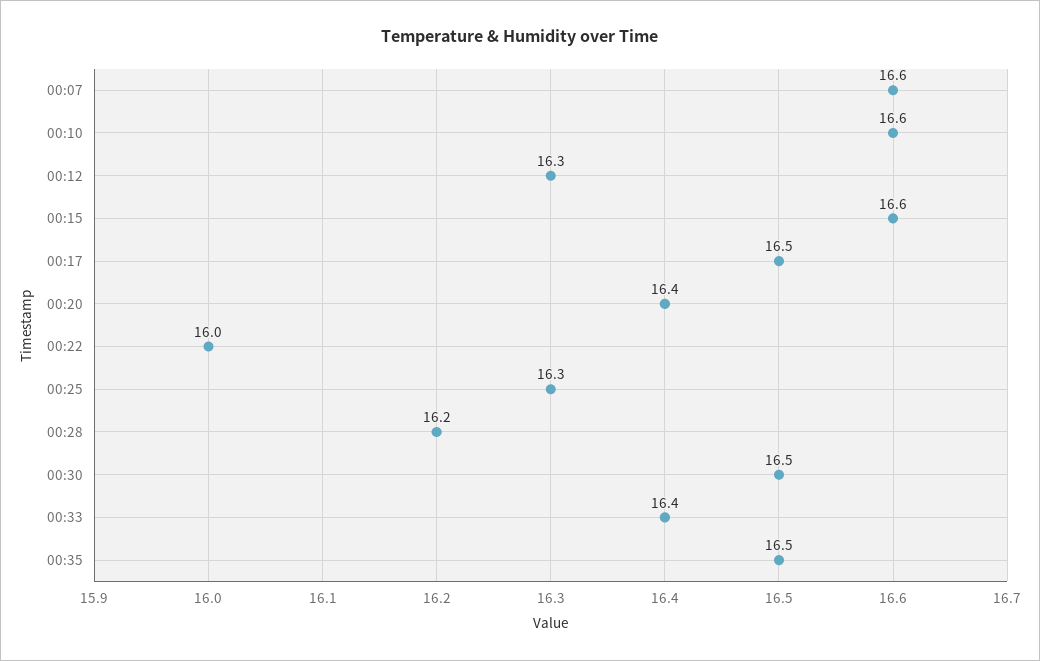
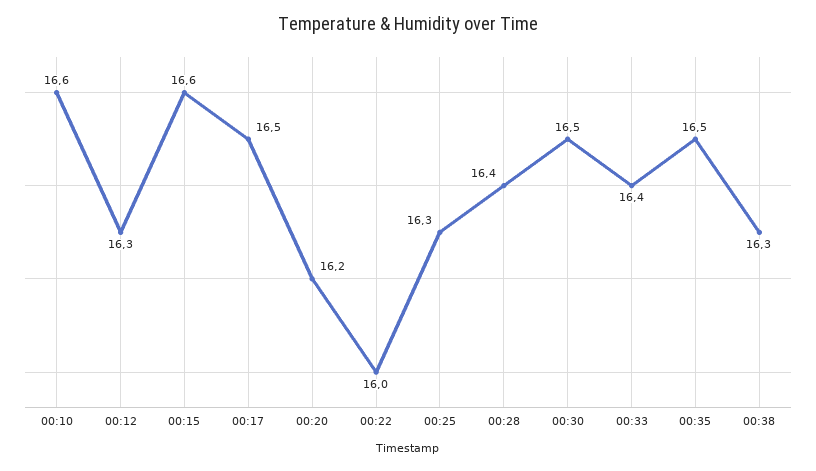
00:07: 16.6 -> none
00:20: 16.4 -> 16.2
00:28: 16.2 -> 16.4
00:38: none -> 16.3

